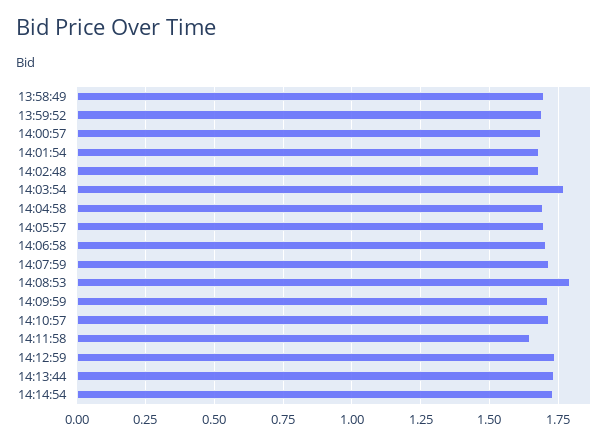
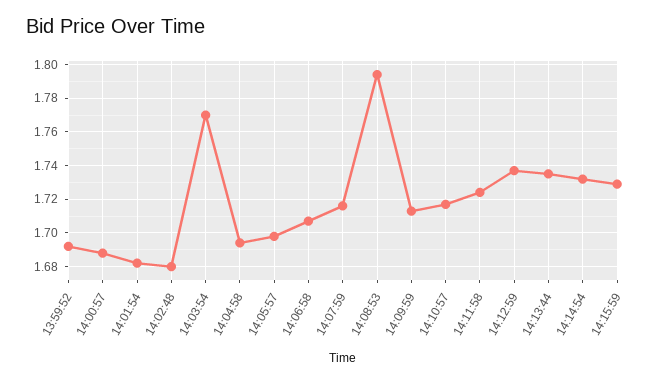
13:58:49: 1.7 -> none
14:11:58: 1.65 -> 1.725
14:15:59: none -> 1.73

